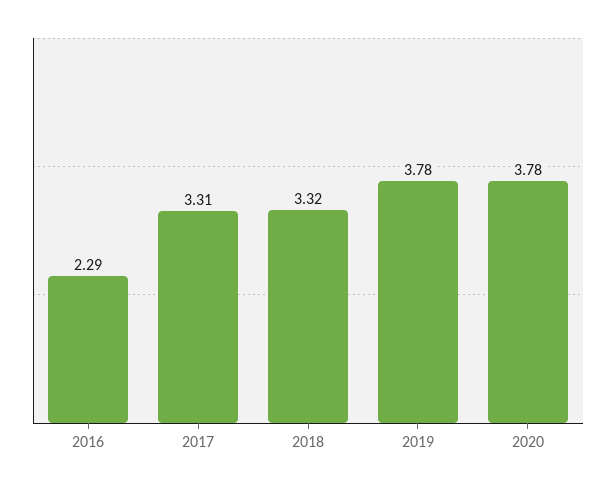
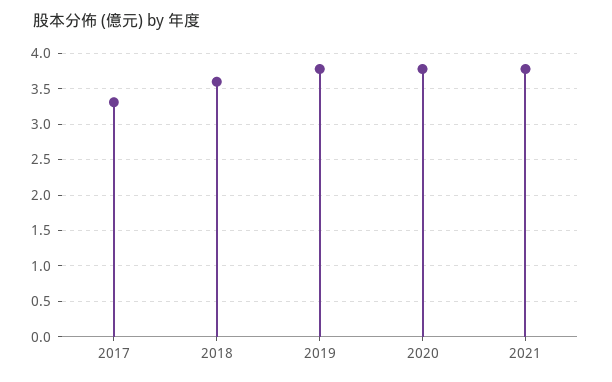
2016: 2.29 -> none
2018: 3.32 -> 3.6
2021: none -> 3.8

